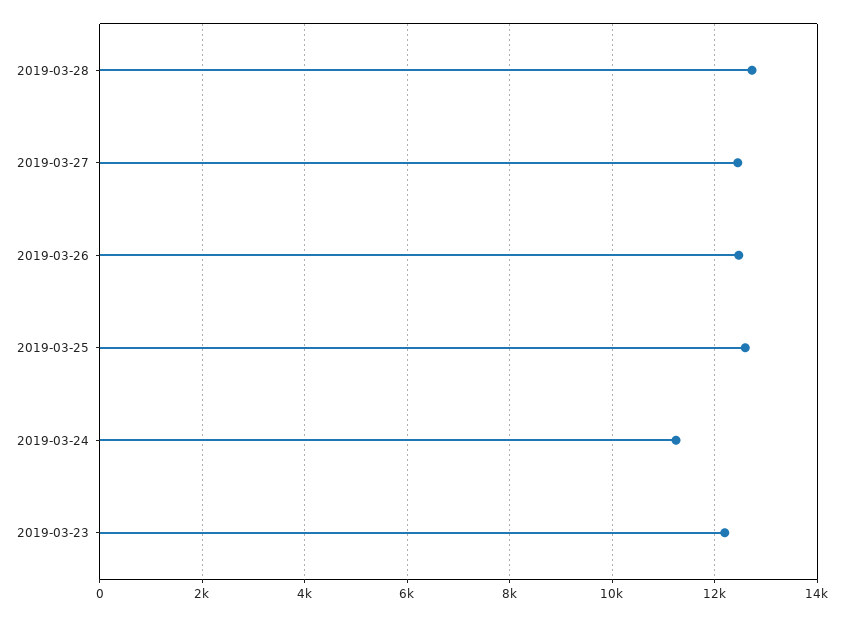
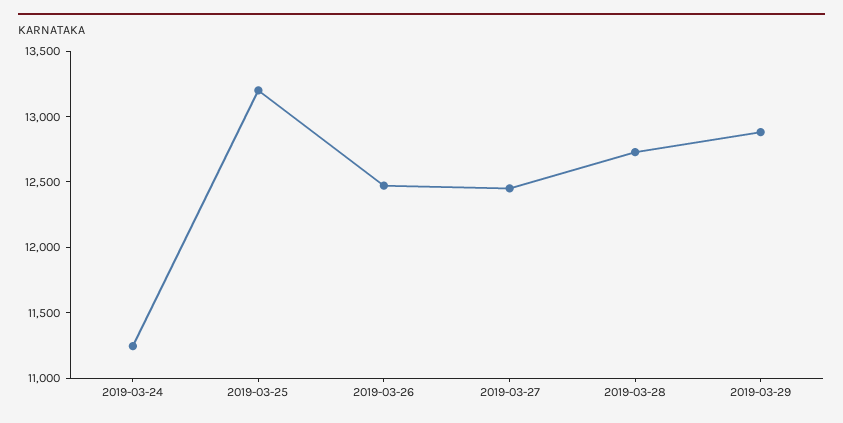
2019-03-25: 12600 -> 13200
2019-03-23: 12200 -> none
2019-03-29: none -> 12900

